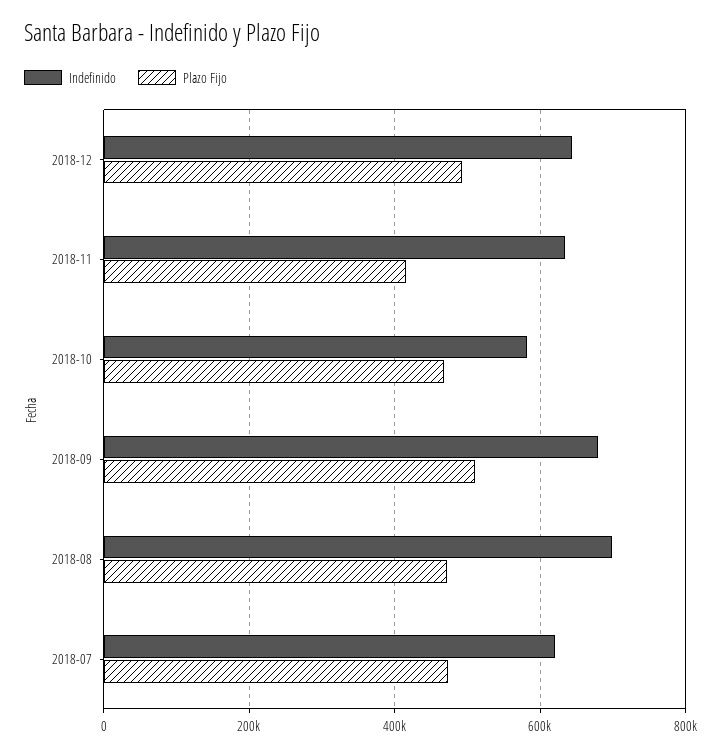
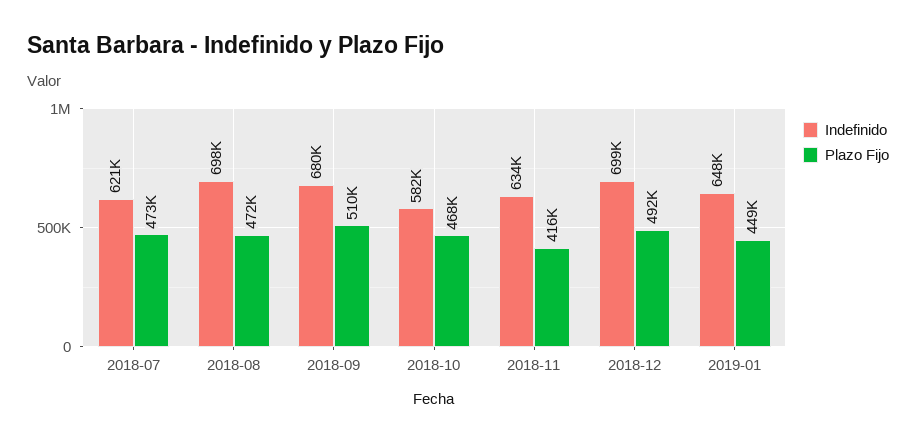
Indefinido, 2018-12: 640000 -> 699000
Indefinido, 2019-01: none -> 648000
Plazo Fijo, 2019-01: none -> 449000

